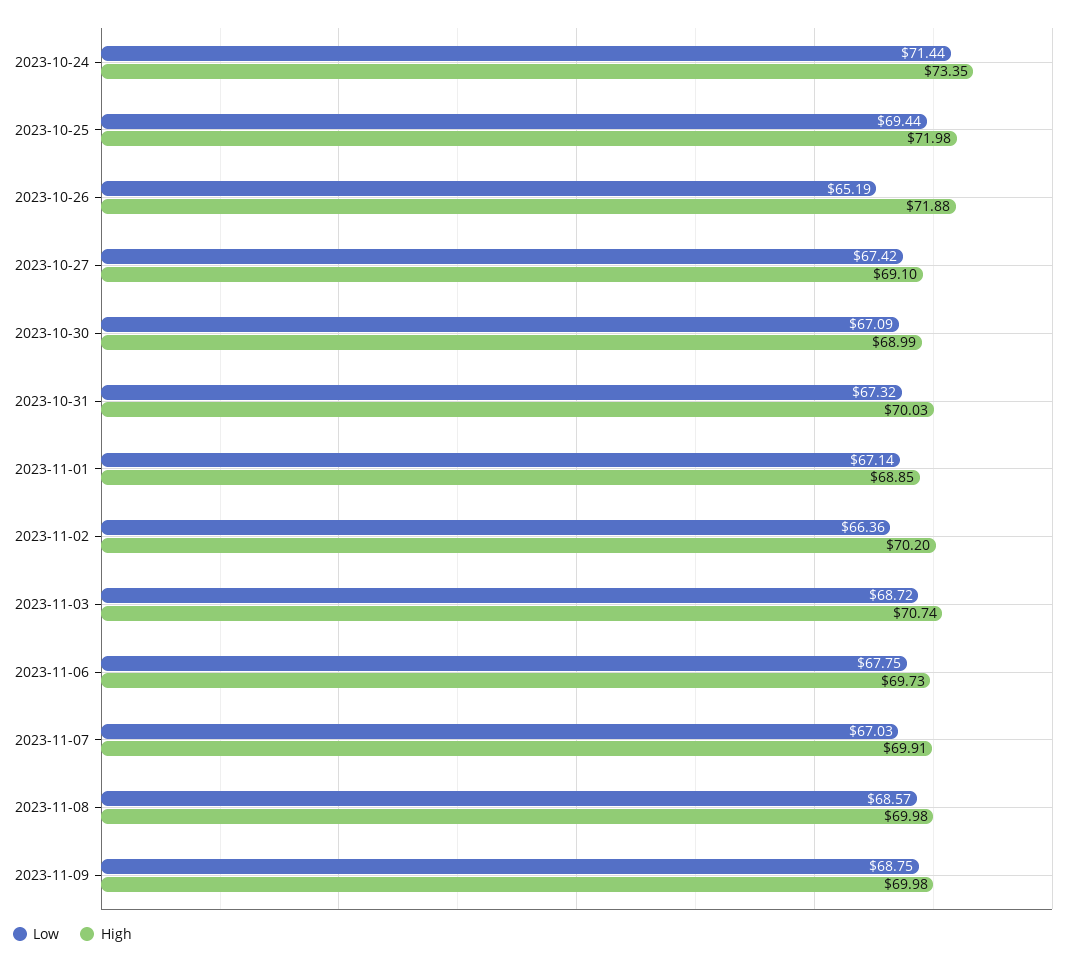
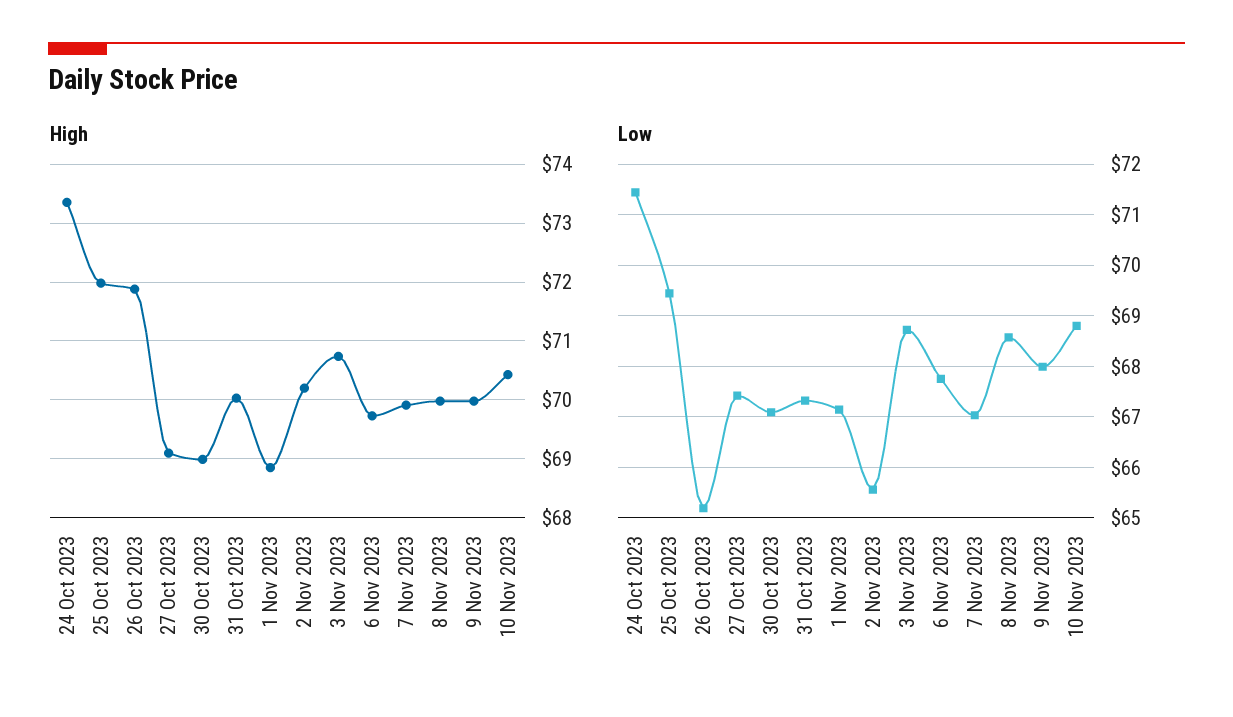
Low, 2023-11-02: 66.36 -> 65.6
Low, 2023-11-09: 68.75 -> 68
High, 10 Nov 2023: none -> 70.4
Low, 10 Nov 2023: none -> 68.8

